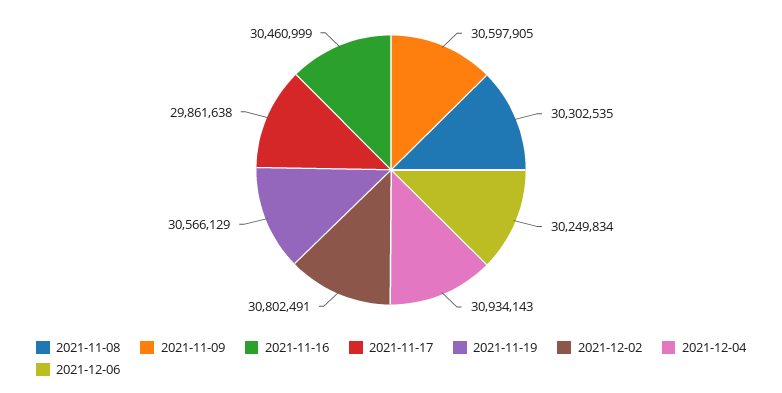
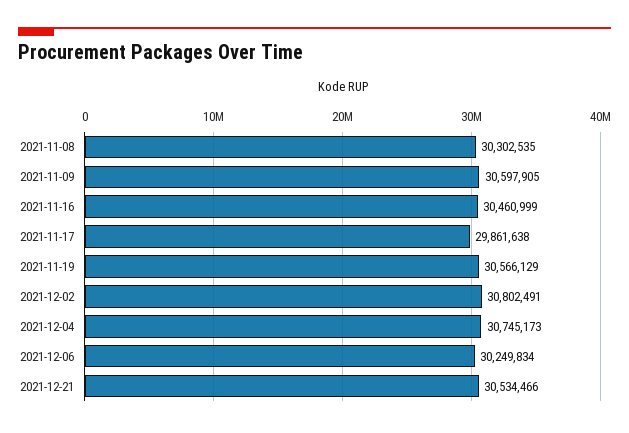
2021-12-04: 30934143 -> 30745173
2021-12-21: none -> 30534466

